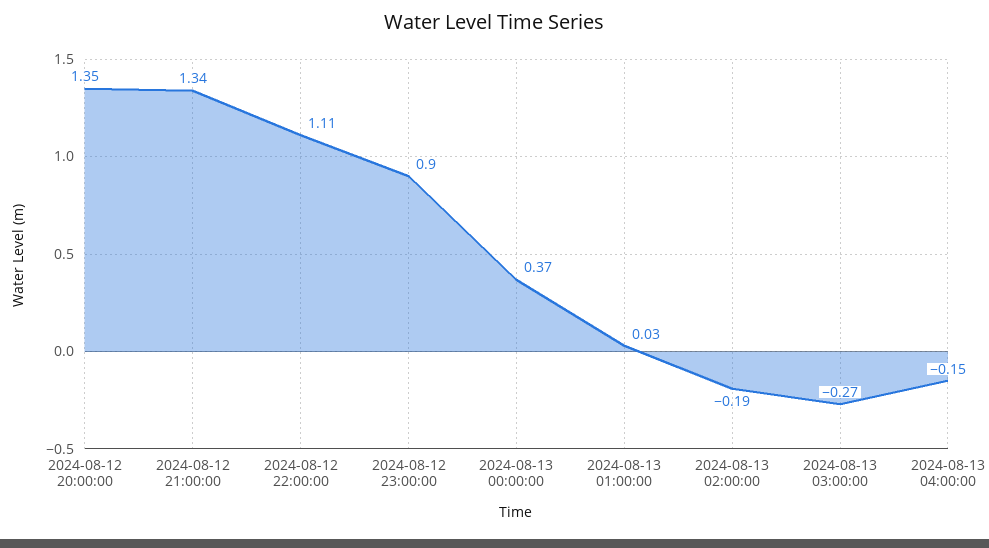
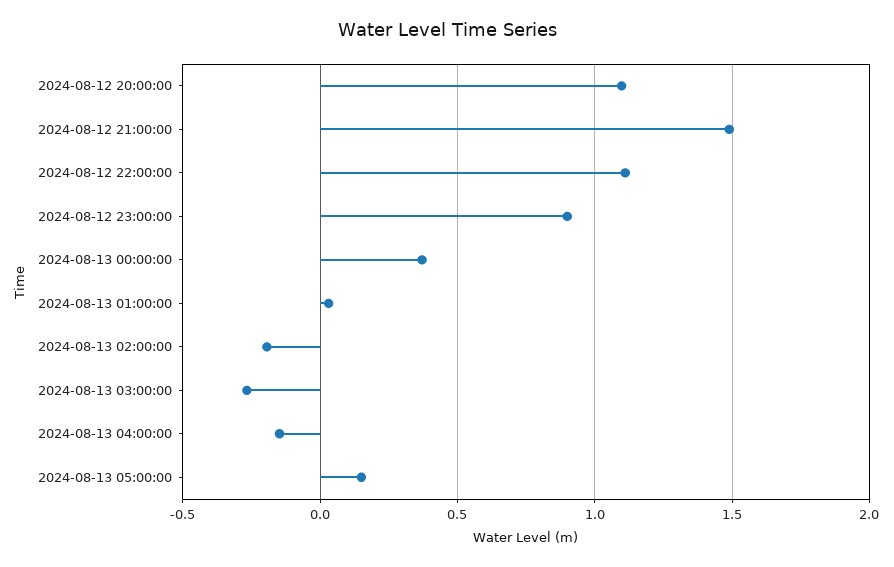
2024-08-12 20:00:00: 1.35 -> 1.1
2024-08-12 21:00:00: 1.34 -> 1.5
2024-08-13 05:00:00: none -> 0.15

